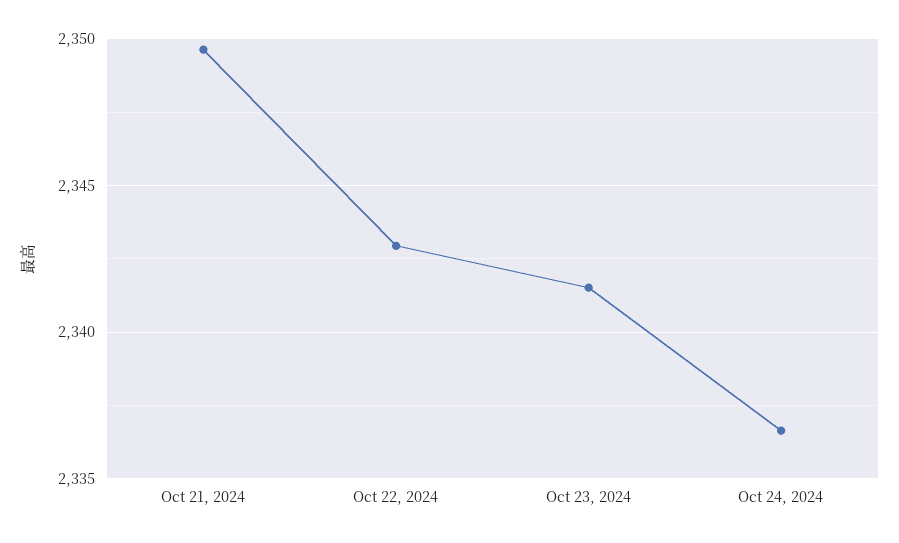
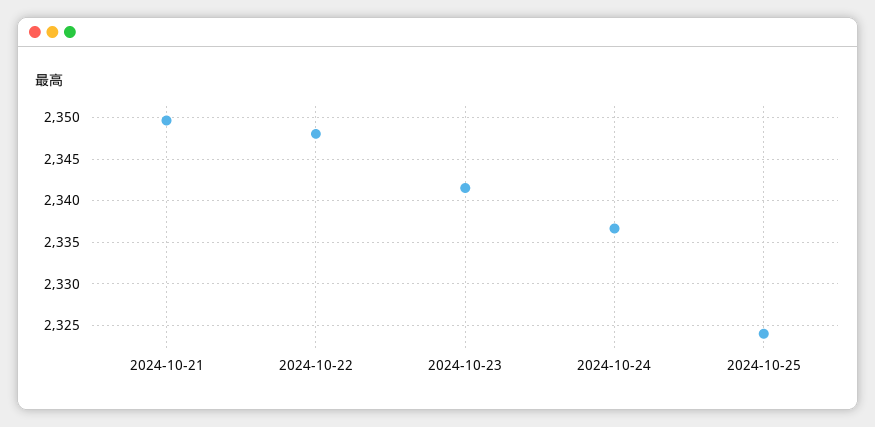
Oct 22, 2024: 2343 -> 2348
2024-10-25: none -> 2324

